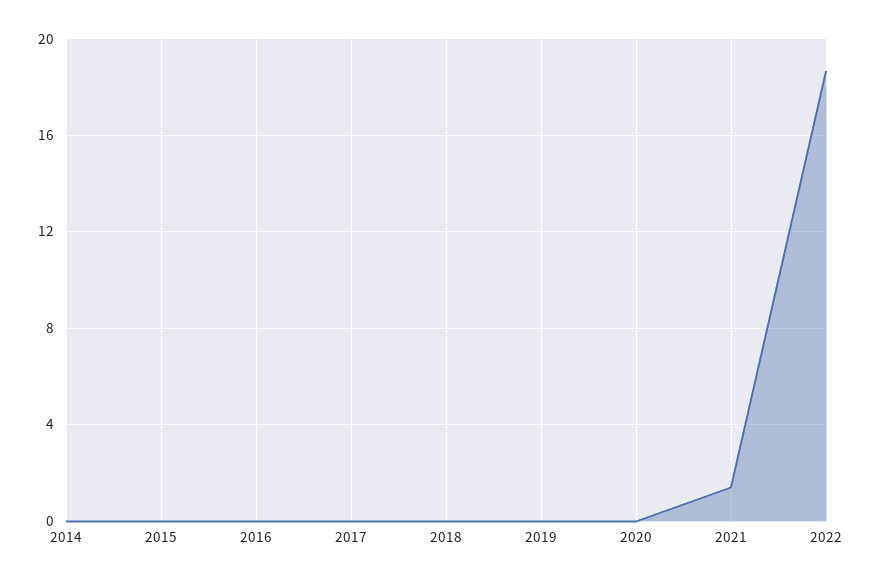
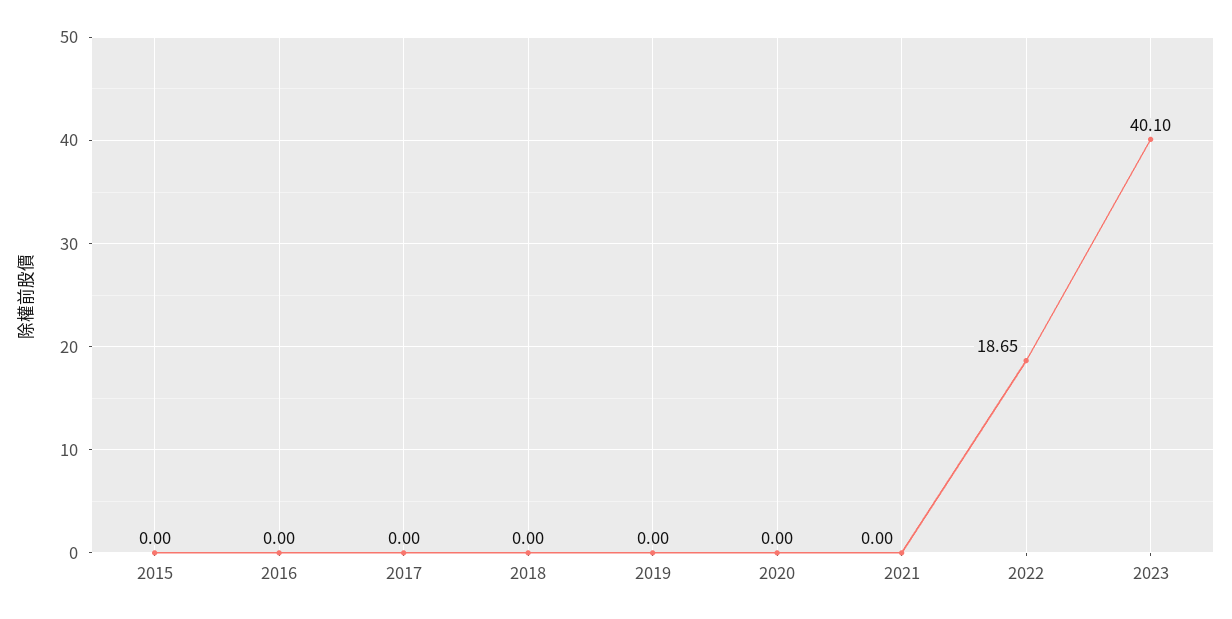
2014: 0 -> none
2021: 1.5 -> 0
2023: none -> 40.1

